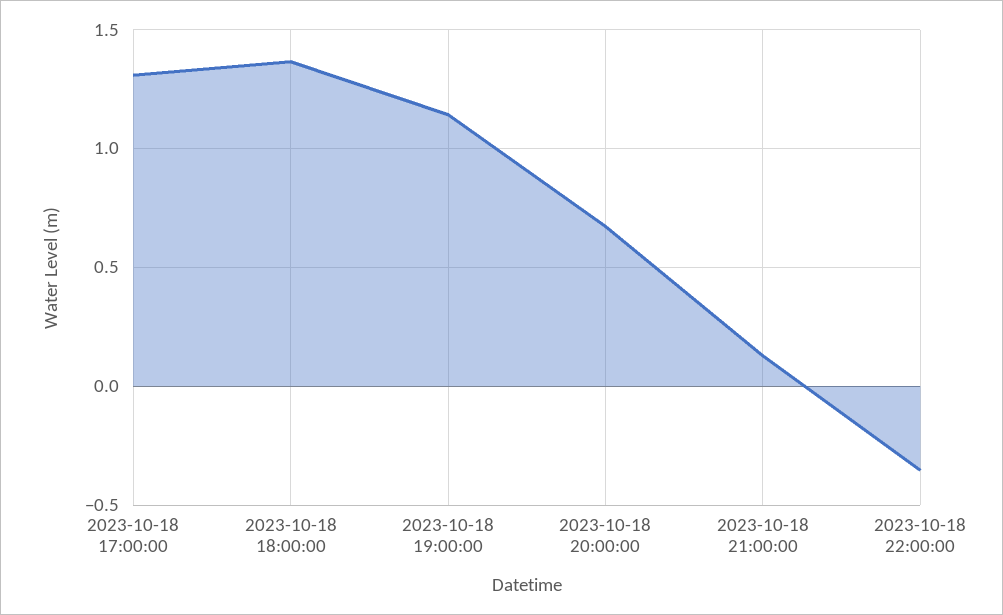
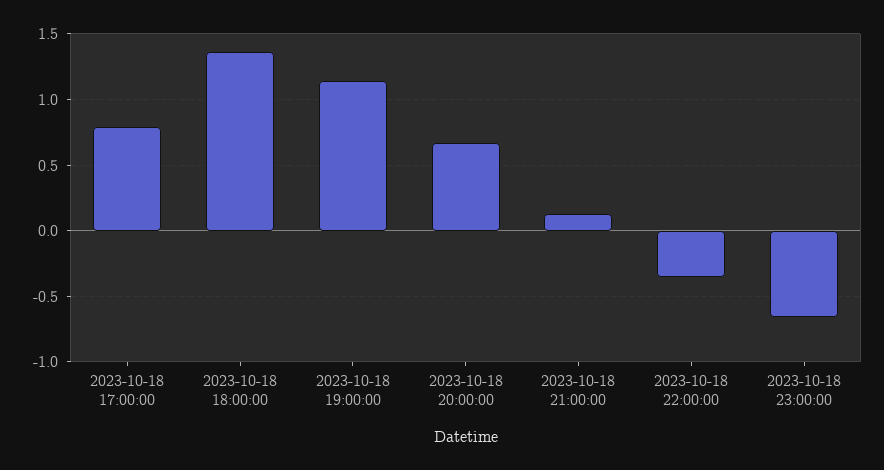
2023-10-18 17:00:00: 1.3 -> 0.8
2023-10-18 23:00:00: none -> -0.65

